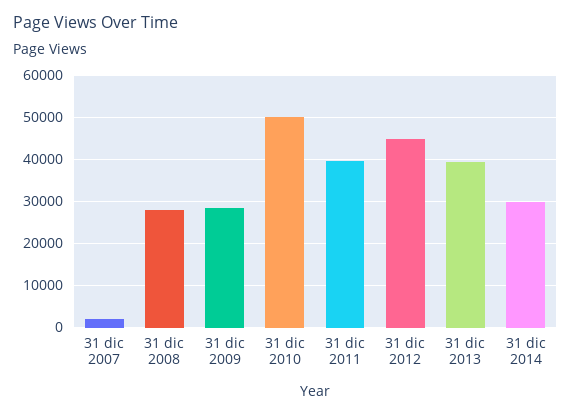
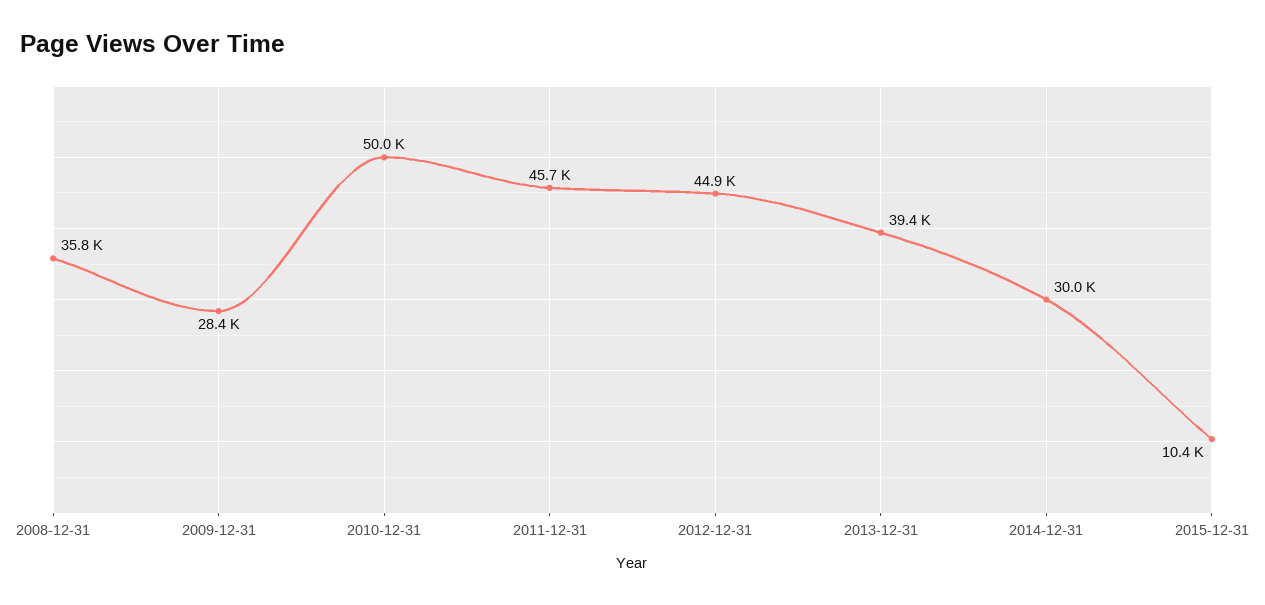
31 dic 2007: 2000 -> none
31 dic 2008: 28000 -> 35800
31 dic 2011: 40000 -> 45700
2015-12-31: none -> 10400

